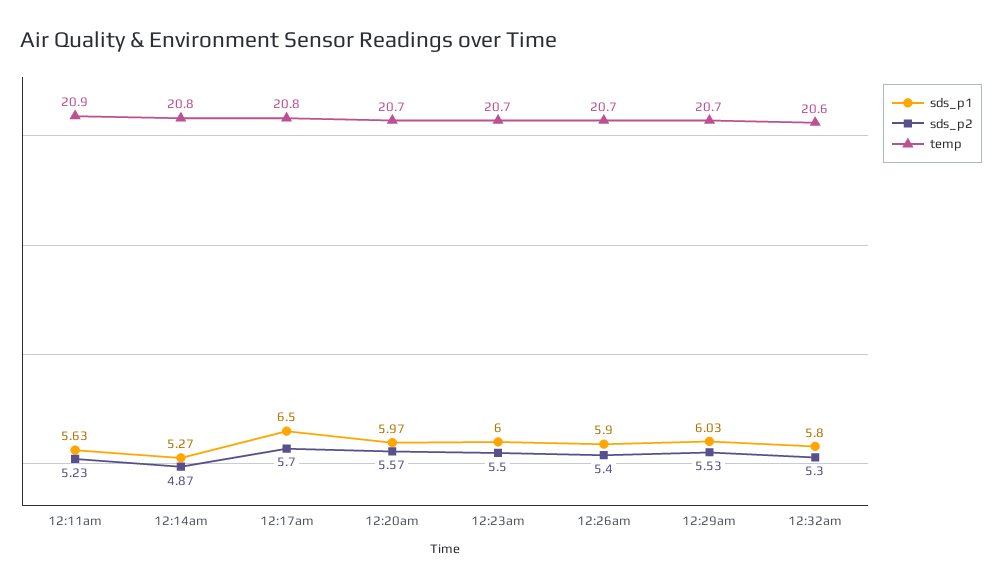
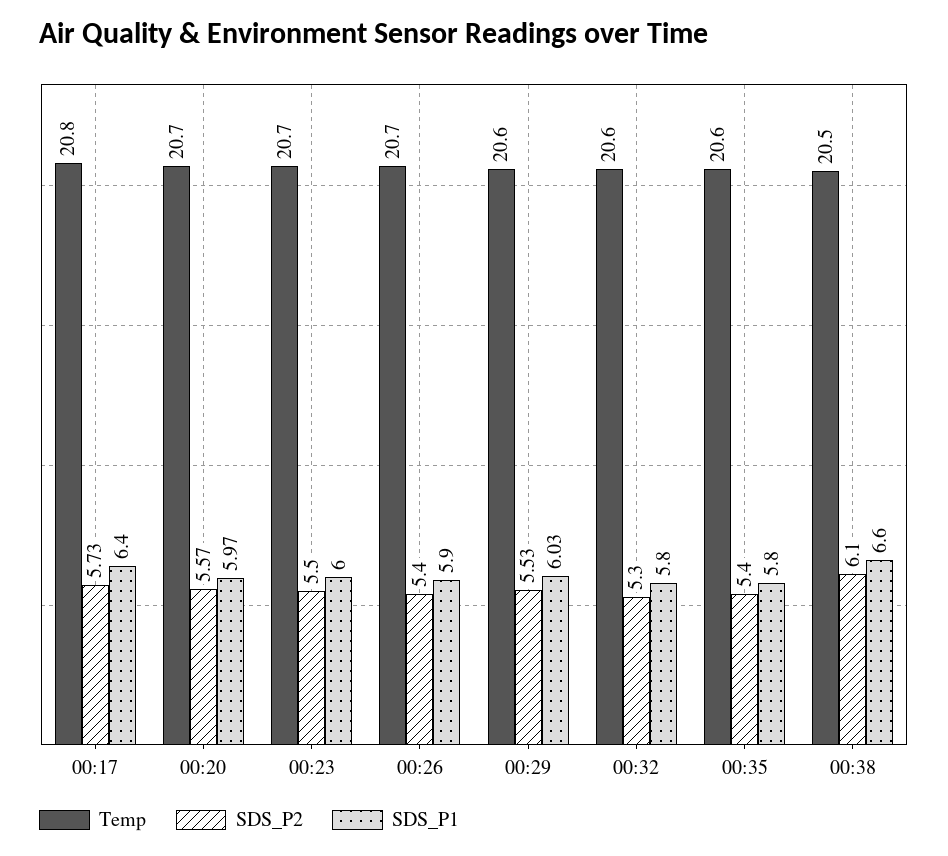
sds_p1, 12:11am: 5.63 -> none
sds_p2, 12:11am: 5.23 -> none
temp, 12:11am: 20.9 -> none
sds_p1, 12:14am: 5.27 -> none
sds_p2, 12:14am: 4.87 -> none
temp, 12:14am: 20.8 -> none
sds_p1, 12:17am: 6.5 -> 6.4
sds_p2, 12:17am: 5.7 -> 5.73
temp, 12:29am: 20.7 -> 20.6
temp, 00:35: none -> 20.6
sds_p2, 00:35: none -> 5.4
sds_p1, 00:35: none -> 5.8
temp, 00:38: none -> 20.5
sds_p2, 00:38: none -> 6.1
sds_p1, 00:38: none -> 6.6

